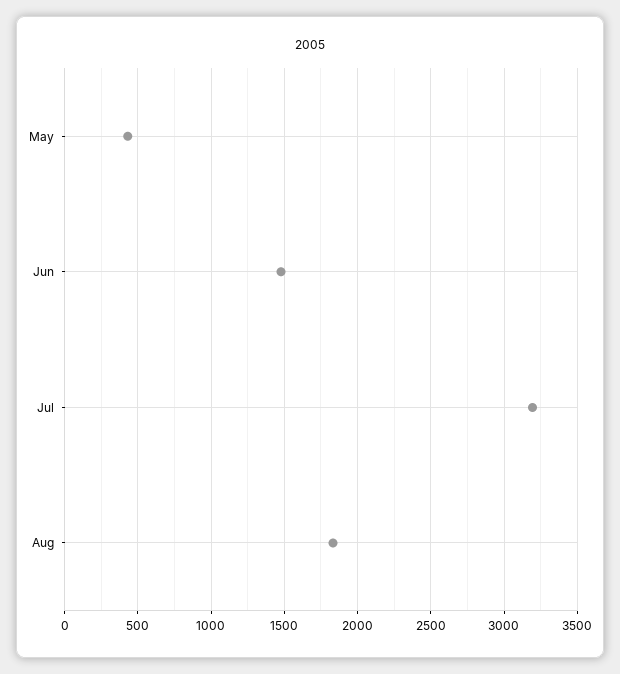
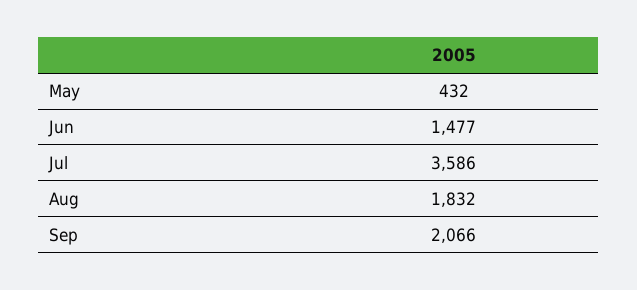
Jul: 3200 -> 3586
Sep: none -> 2066

